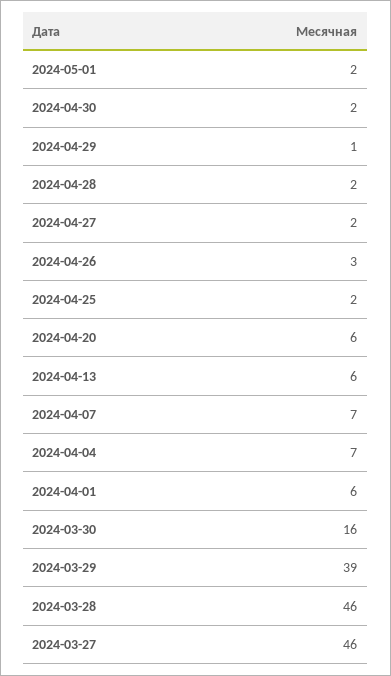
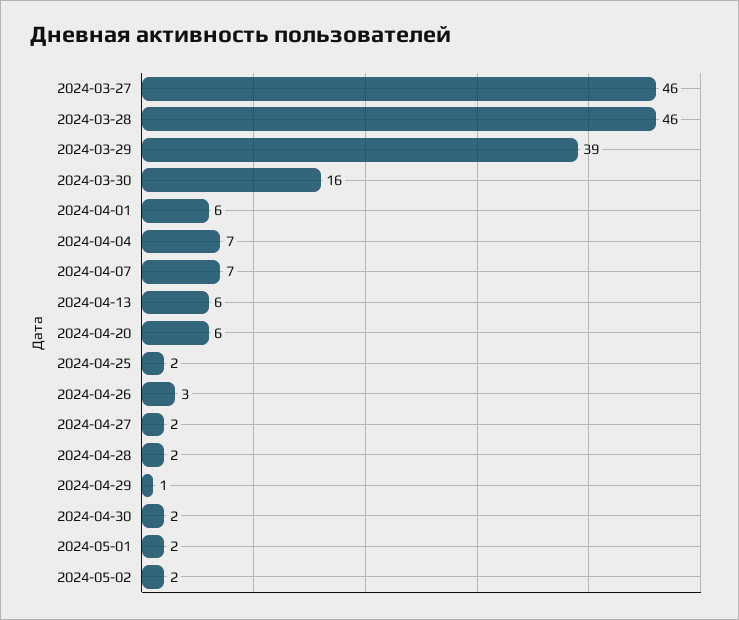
2024-05-02: none -> 2

